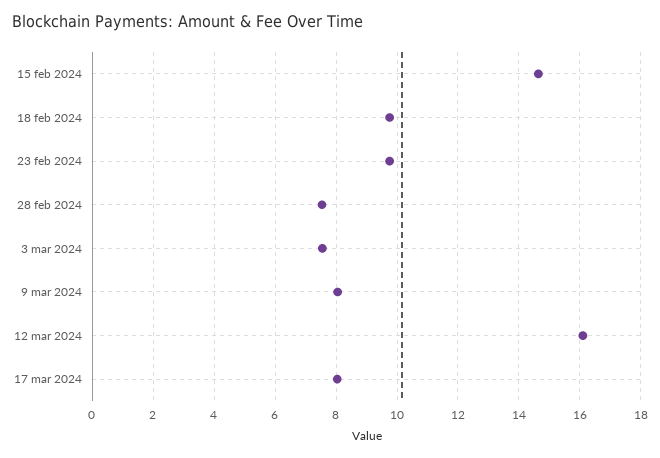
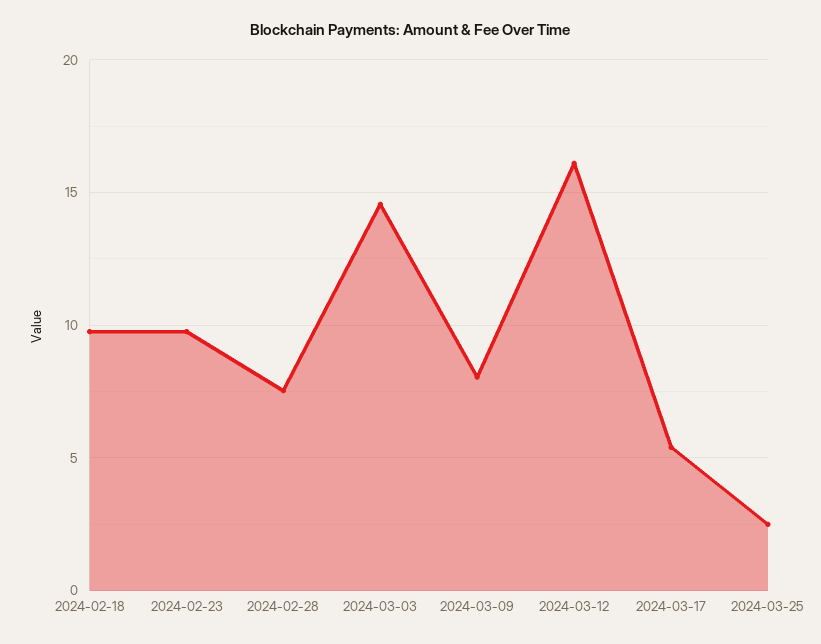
15 feb 2024: 14.6 -> none
3 mar 2024: 7.6 -> 14.5
17 mar 2024: 8 -> 5.5
2024-03-25: none -> 2.5

